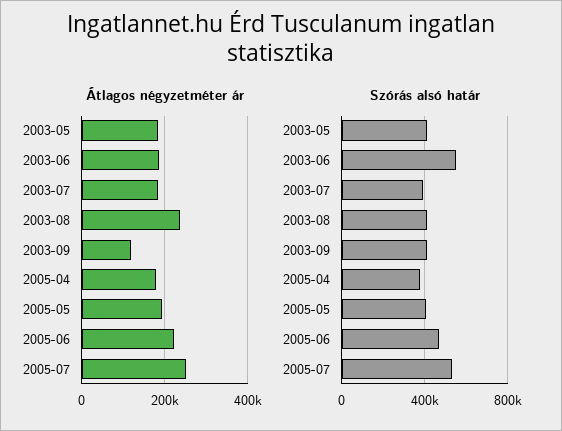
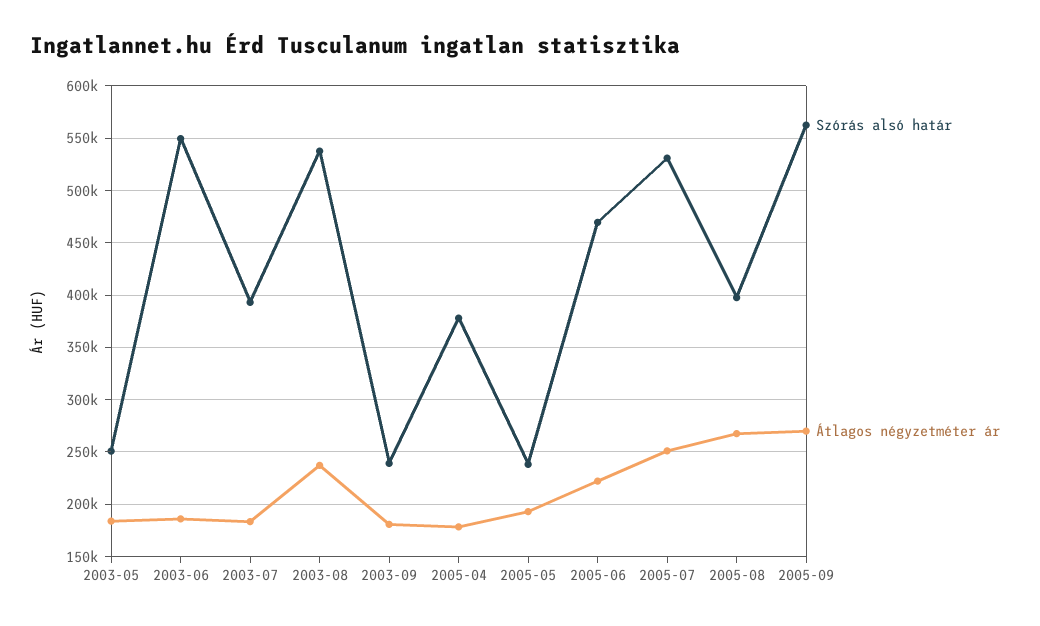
Átlagos négyzetméter ár, 2003-09: 120000 -> 180000
Szórás alsó határ, 2003-05: 400000 -> 250000
Szórás alsó határ, 2003-08: 400000 -> 540000
Szórás alsó határ, 2003-09: 400000 -> 240000
Szórás alsó határ, 2005-05: 400000 -> 240000
Szórás alsó határ, 2005-08: none -> 400000
Átlagos négyzetméter ár, 2005-08: none -> 270000
Szórás alsó határ, 2005-09: none -> 560000
Átlagos négyzetméter ár, 2005-09: none -> 270000

